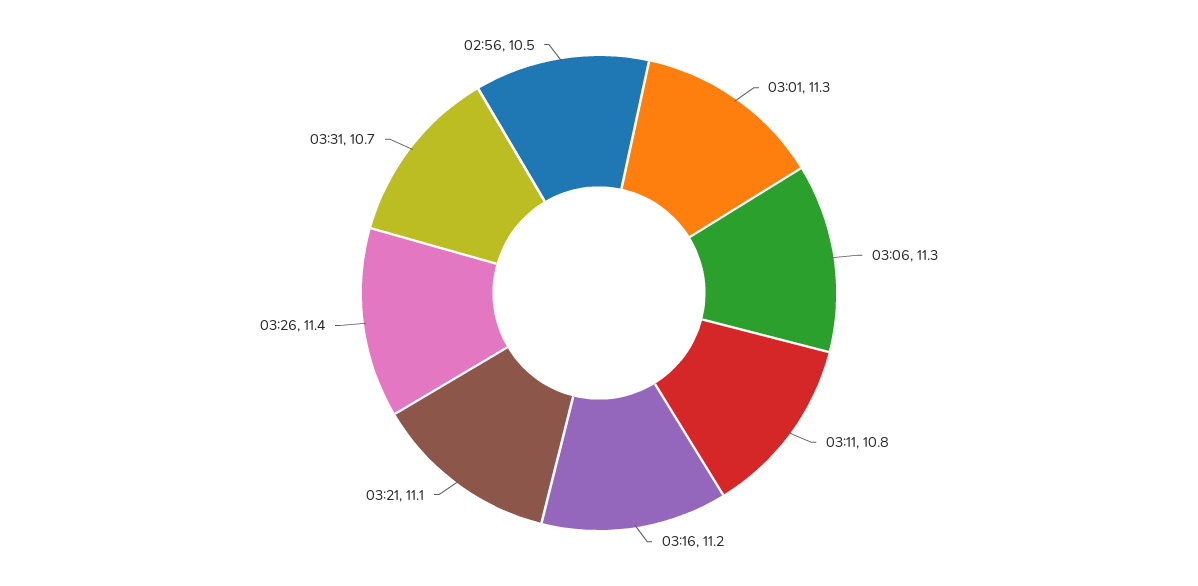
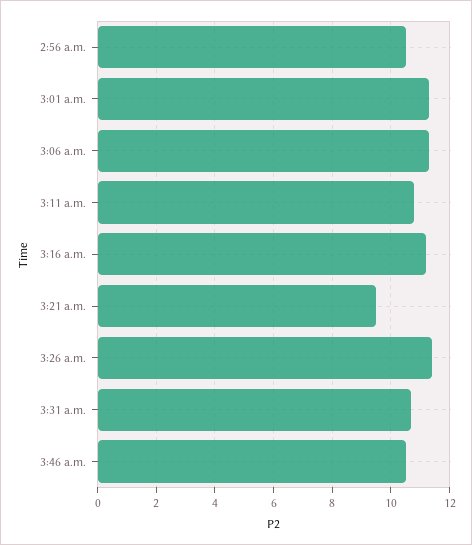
03:21: 11.1 -> 9.5
3:46 a.m.: none -> 10.5

